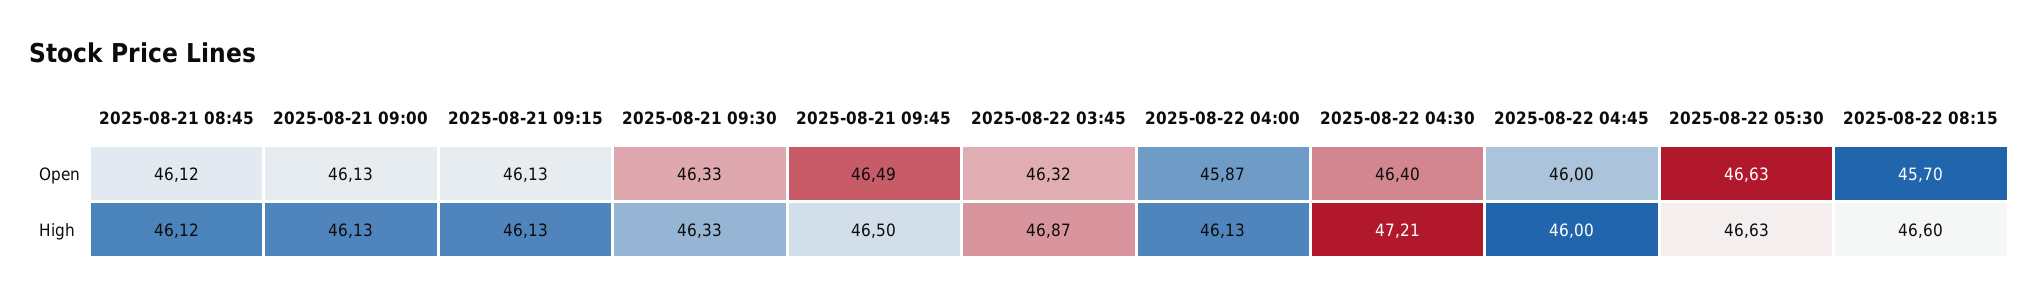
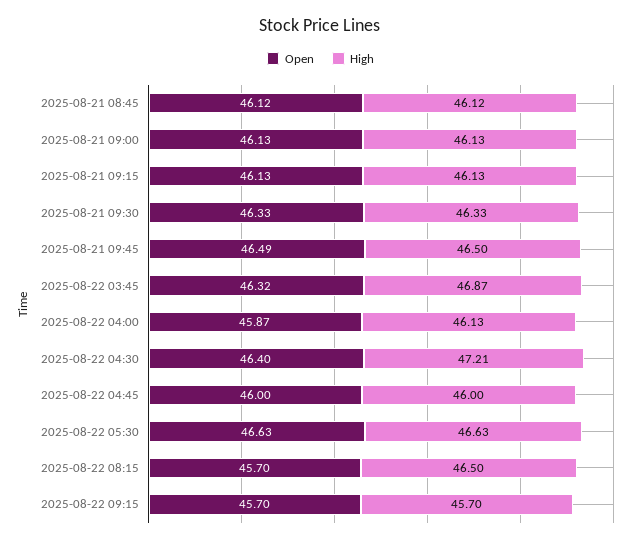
High, 2025-08-22 08:15: 46.6 -> 46.5
Open, 2025-08-22 09:15: none -> 45.7
High, 2025-08-22 09:15: none -> 45.7

